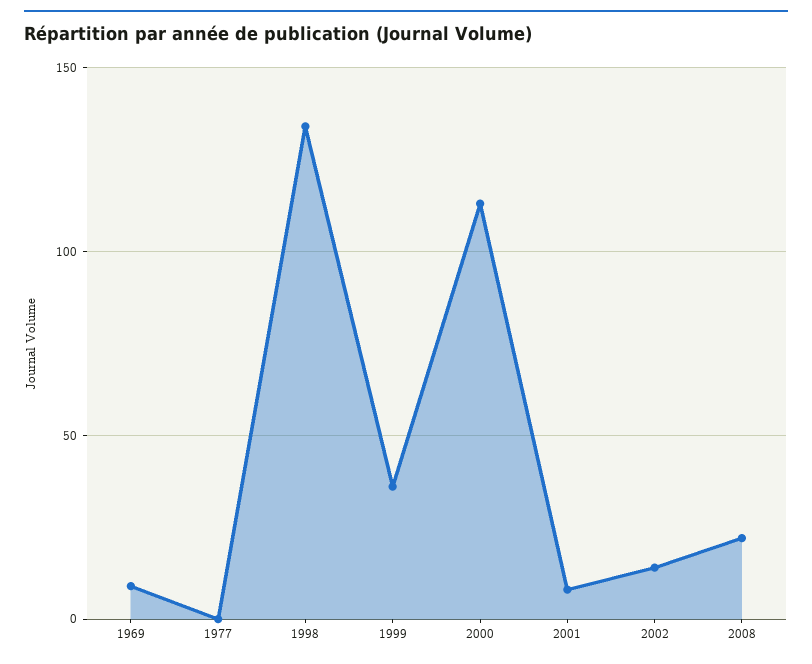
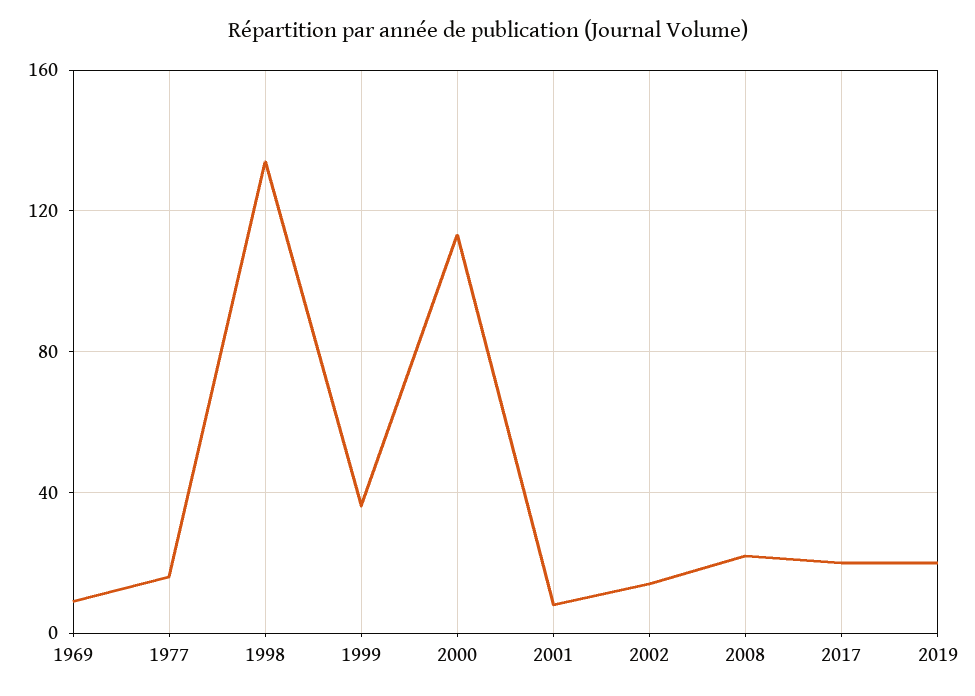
1977: 0 -> 15
2017: none -> 20
2019: none -> 20

